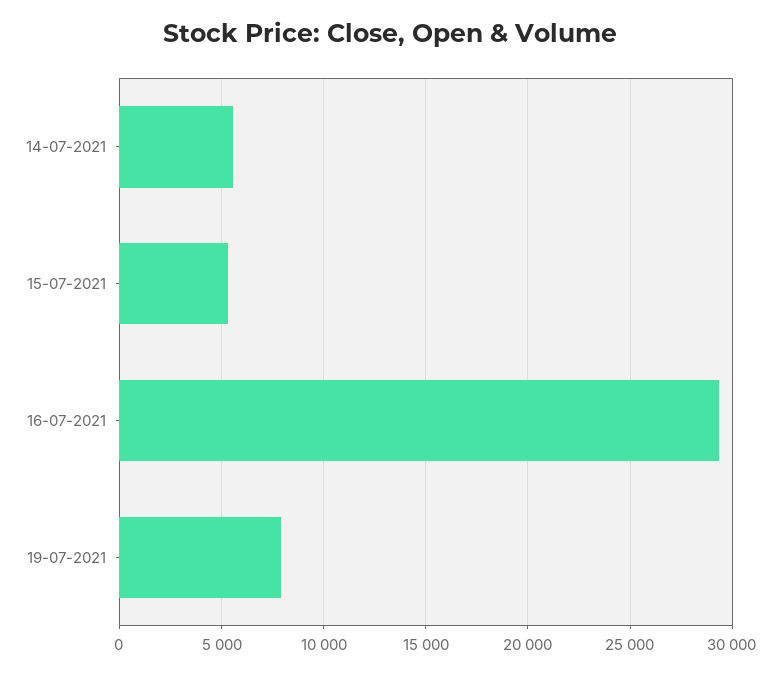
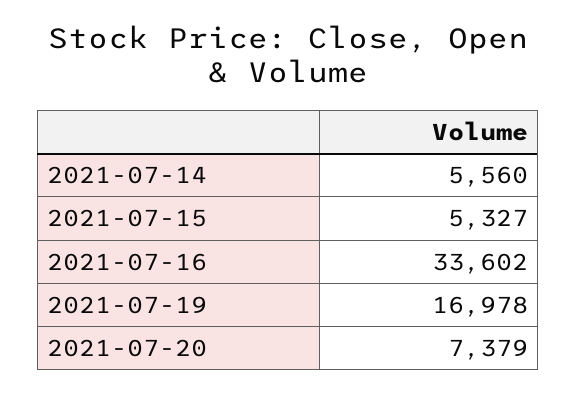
16-07-2021: 29500 -> 33602
19-07-2021: 8000 -> 16978
2021-07-20: none -> 7379

